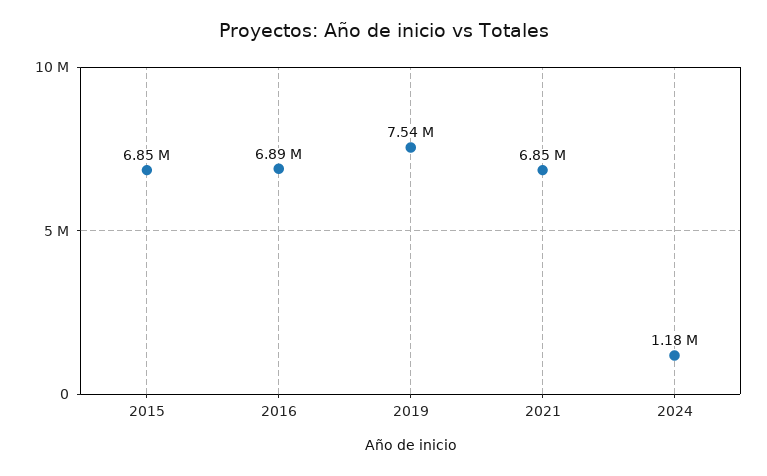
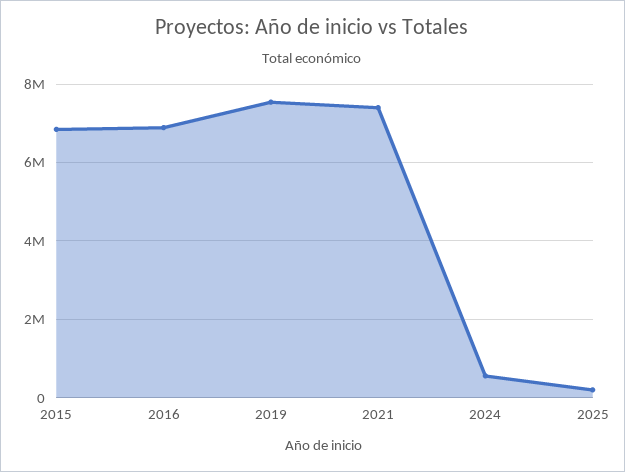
2021: 6850000 -> 7400000
2024: 1180000 -> 600000
2025: none -> 200000

